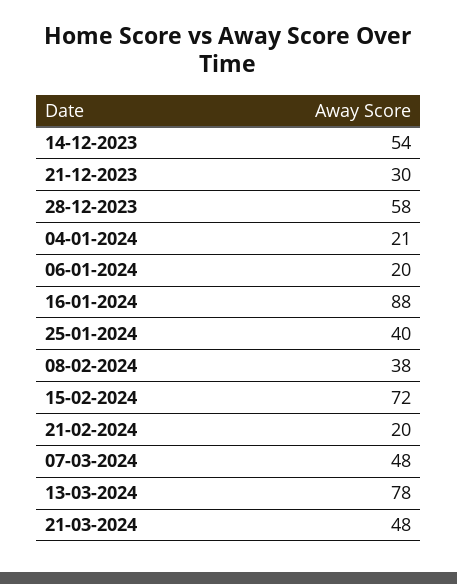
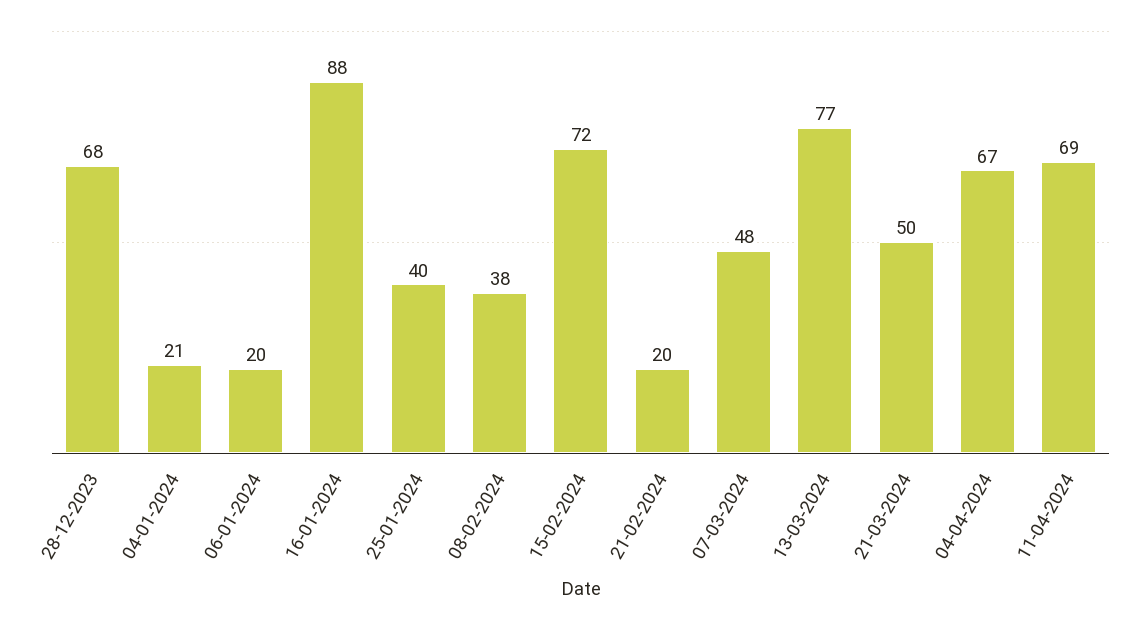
14-12-2023: 54 -> none
21-12-2023: 30 -> none
28-12-2023: 58 -> 68
13-03-2024: 78 -> 77
21-03-2024: 48 -> 50
04-04-2024: none -> 67
11-04-2024: none -> 69

